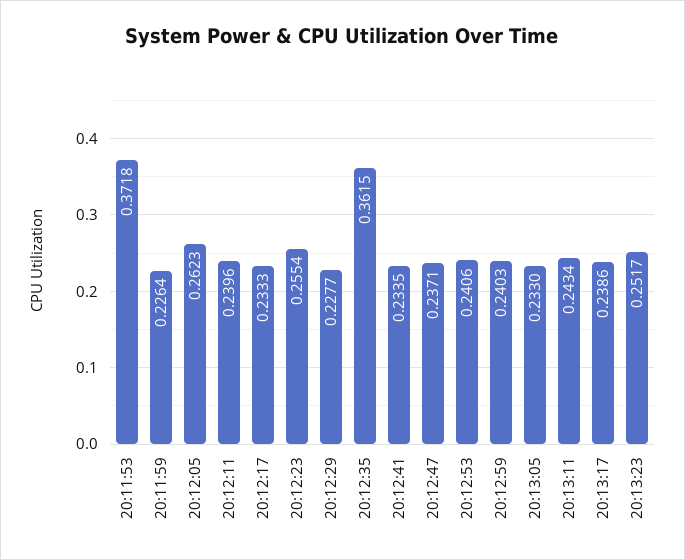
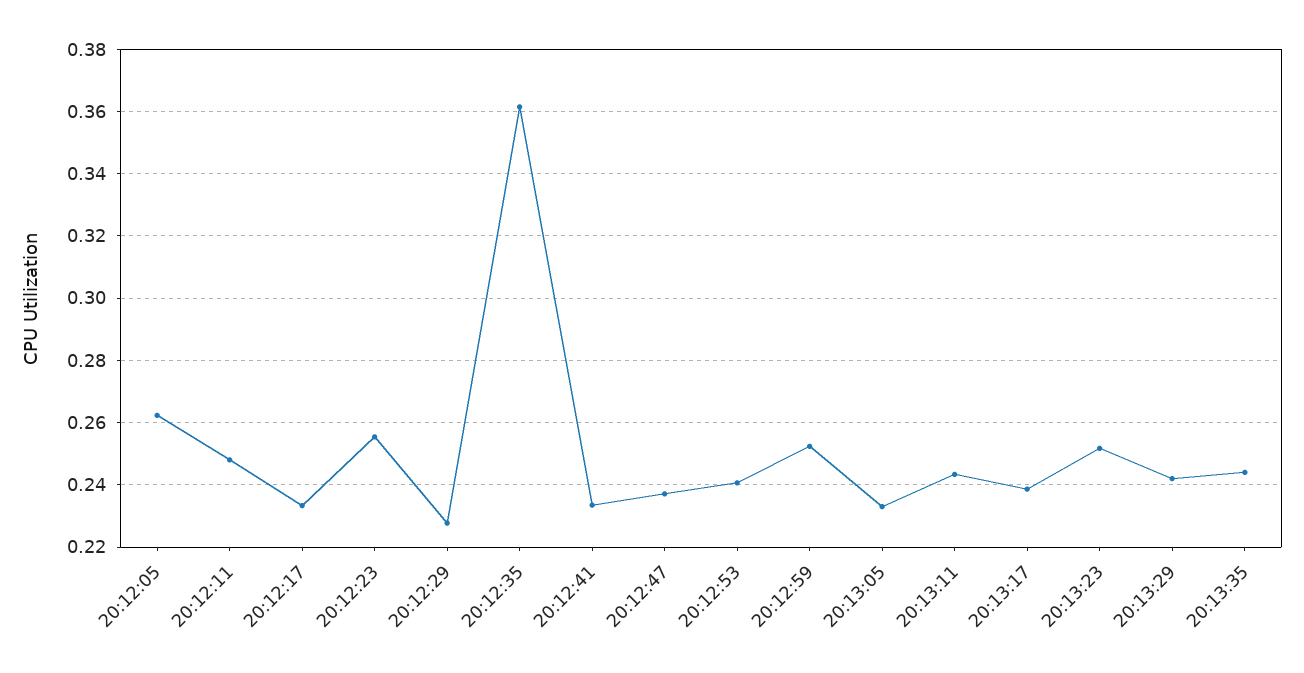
20:11:53: 0.3718 -> none
20:11:59: 0.2264 -> none
20:12:11: 0.2396 -> 0.248
20:12:59: 0.2403 -> 0.252
20:13:29: none -> 0.242
20:13:35: none -> 0.244

